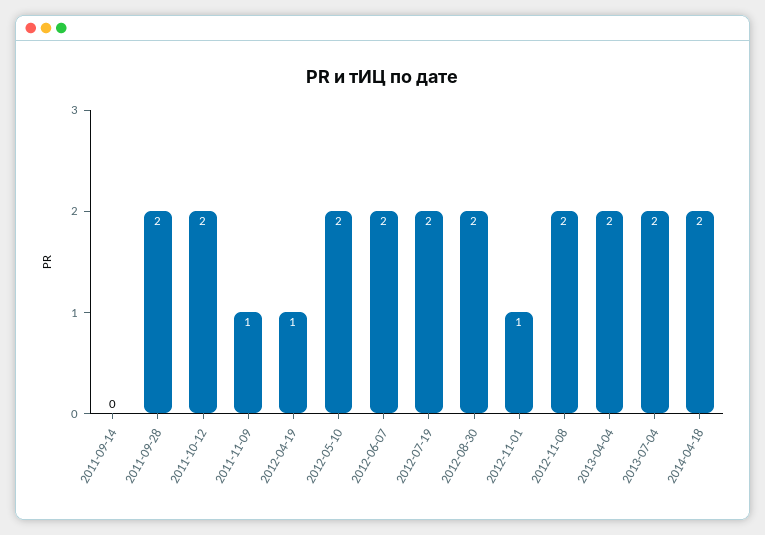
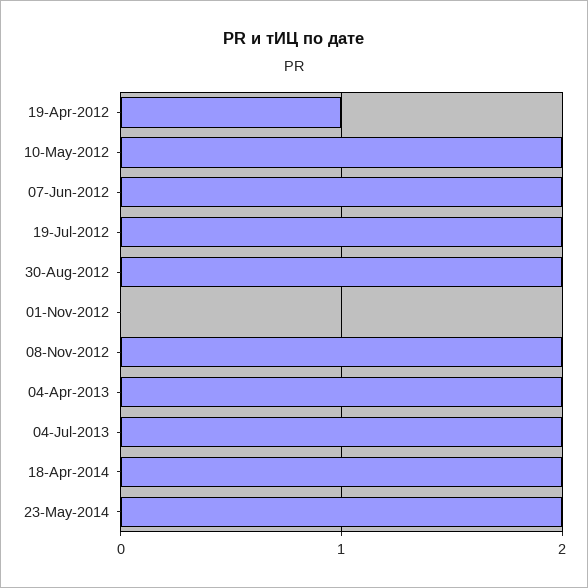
2011-09-14: 0 -> none
2011-09-28: 2 -> none
2011-10-12: 2 -> none
2011-11-09: 1 -> none
2012-11-01: 1 -> 0
23-May-2014: none -> 2

